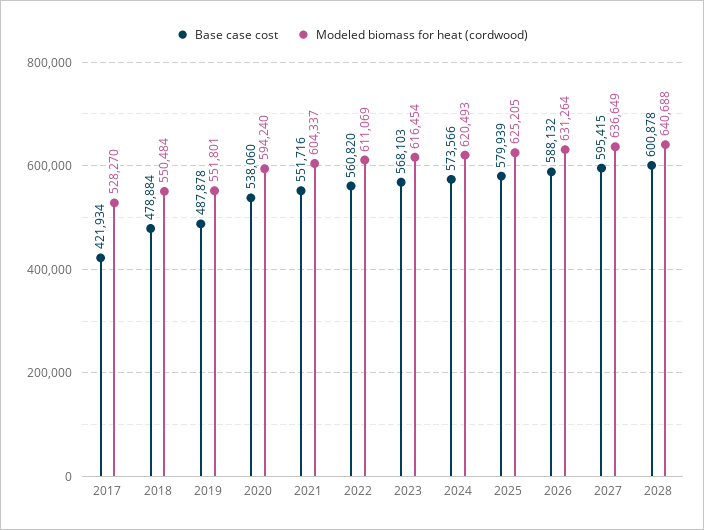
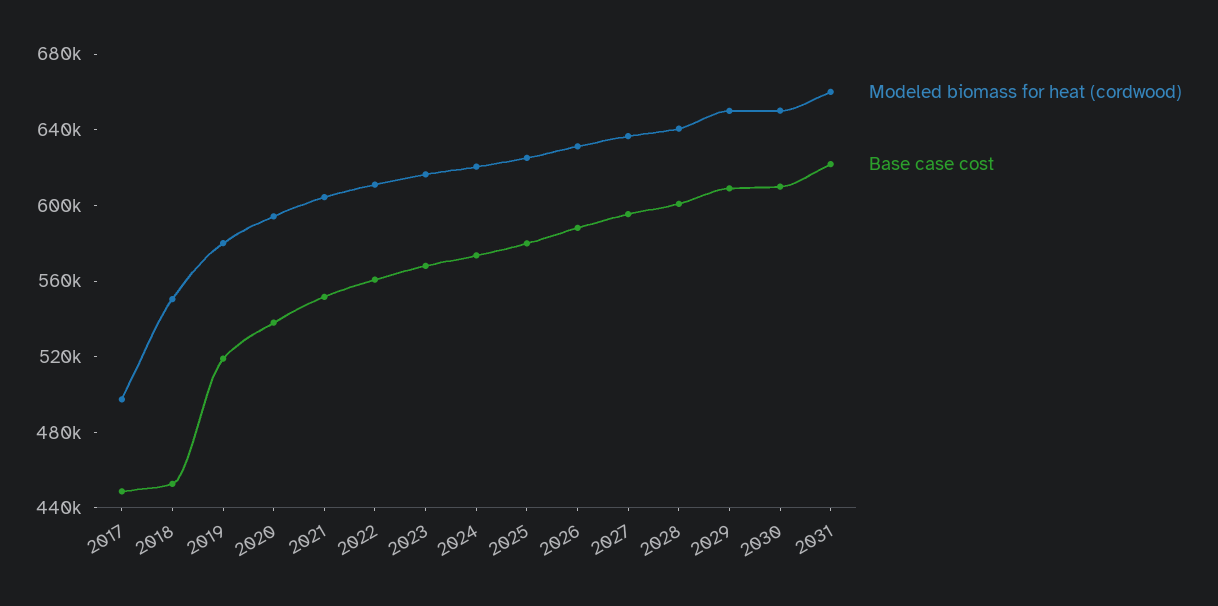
Base case cost, 2017: 421934 -> 450000
Modeled biomass for heat (cordwood), 2017: 528270 -> 500000
Base case cost, 2018: 478884 -> 450000
Base case cost, 2019: 487878 -> 520000
Modeled biomass for heat (cordwood), 2019: 551801 -> 580000
Modeled biomass for heat (cordwood), 2029: none -> 650000
Base case cost, 2029: none -> 610000
Modeled biomass for heat (cordwood), 2030: none -> 650000
Base case cost, 2030: none -> 610000
Modeled biomass for heat (cordwood), 2031: none -> 660000
Base case cost, 2031: none -> 620000

